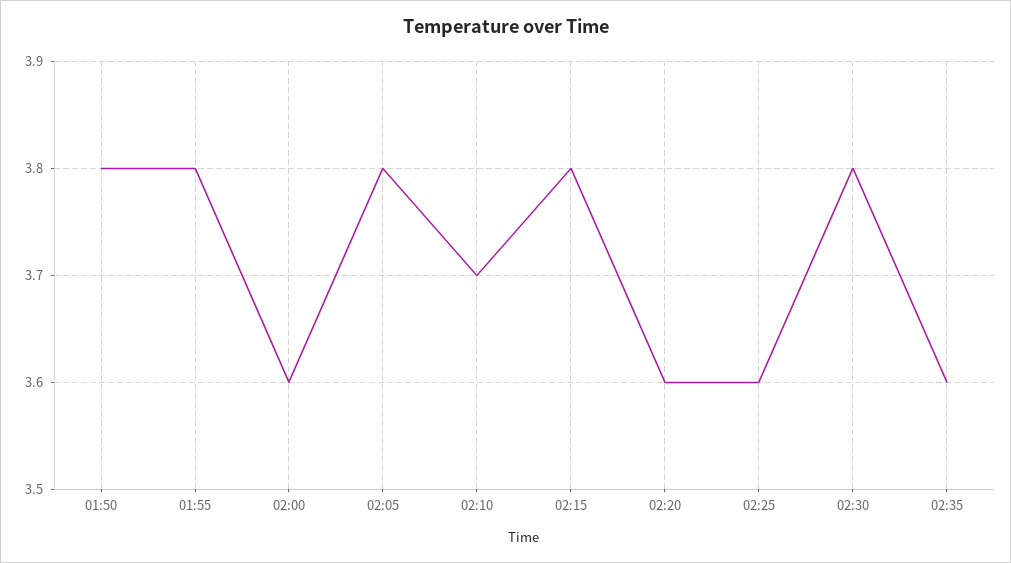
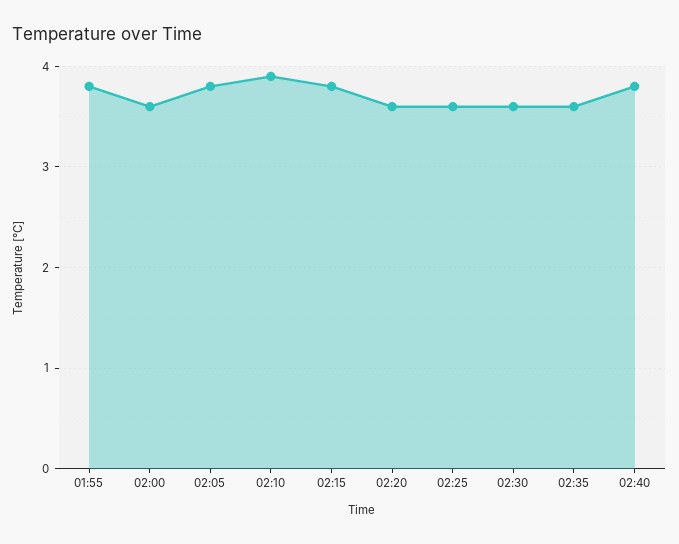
01:50: 3.8 -> none
02:10: 3.7 -> 3.9
02:30: 3.8 -> 3.6
02:40: none -> 3.8

